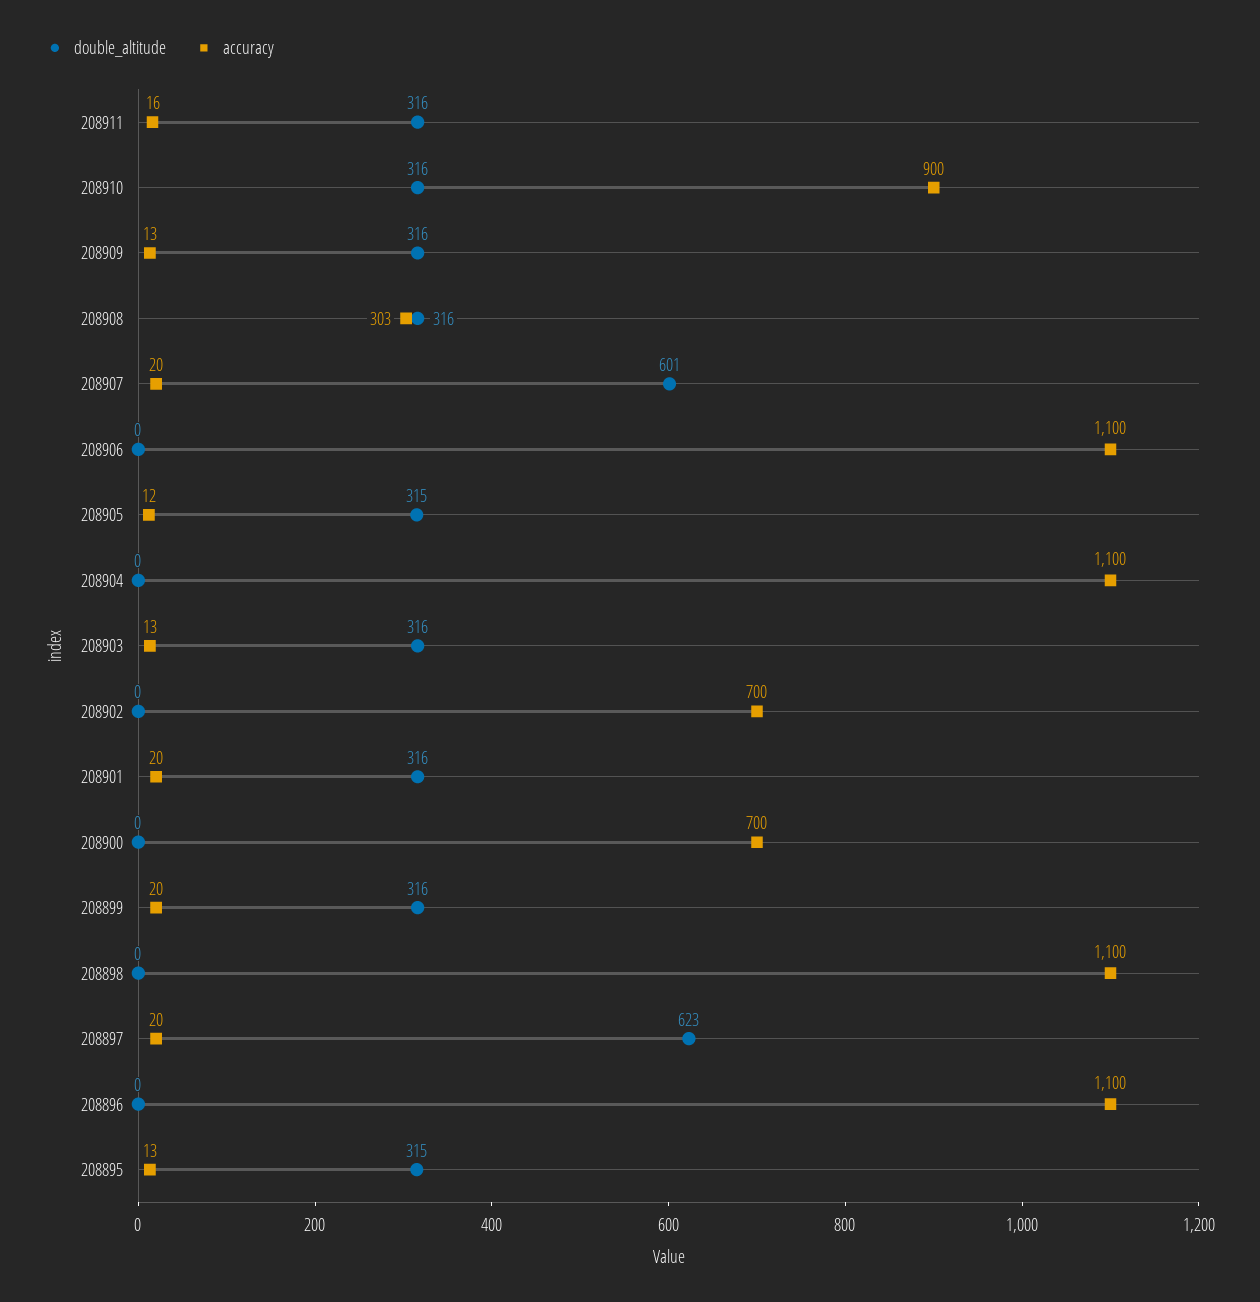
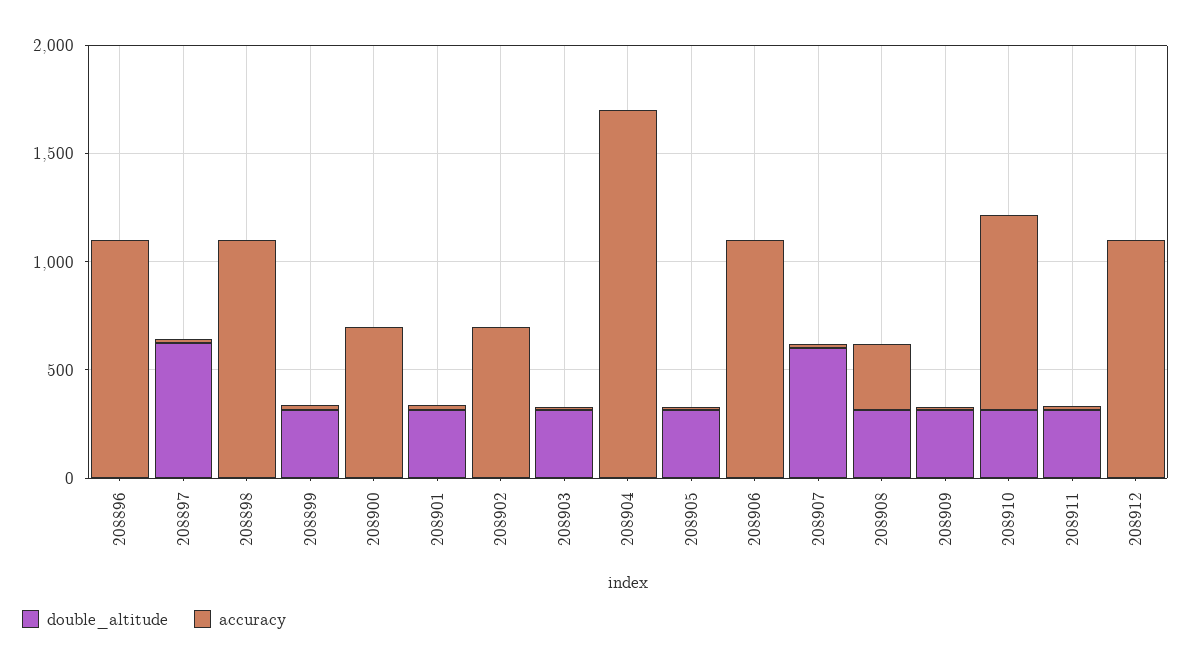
accuracy, 208904: 1100 -> 1700
double_altitude, 208895: 315 -> none
accuracy, 208895: 13 -> none
double_altitude, 208912: none -> 0
accuracy, 208912: none -> 1100

